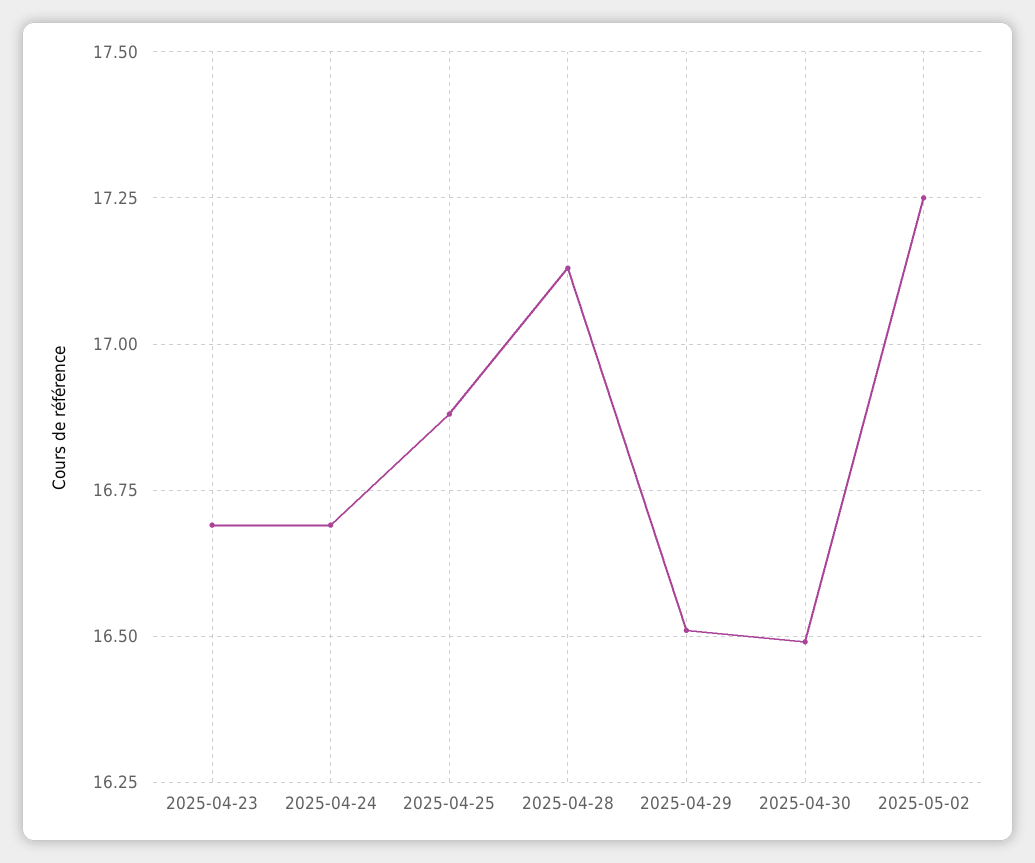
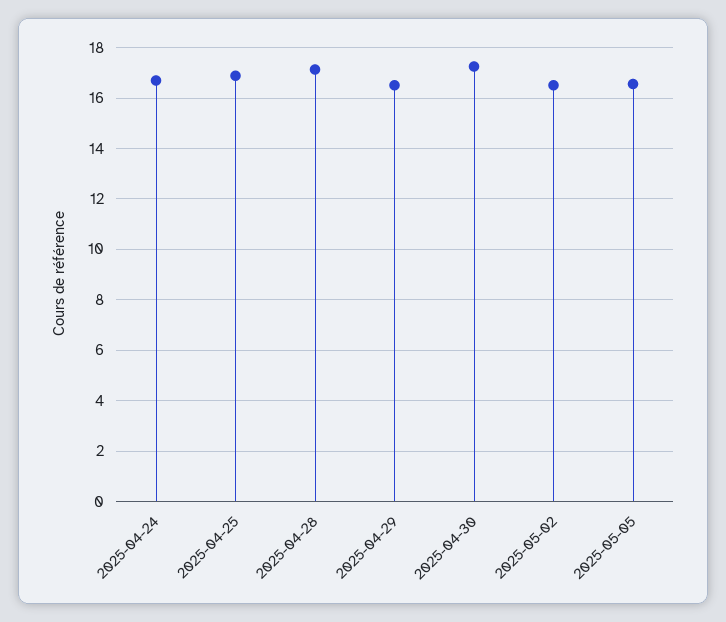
2025-04-23: 16.7 -> none
2025-04-30: 16.5 -> 17.25
2025-05-02: 17.25 -> 16.5
2025-05-05: none -> 16.5

